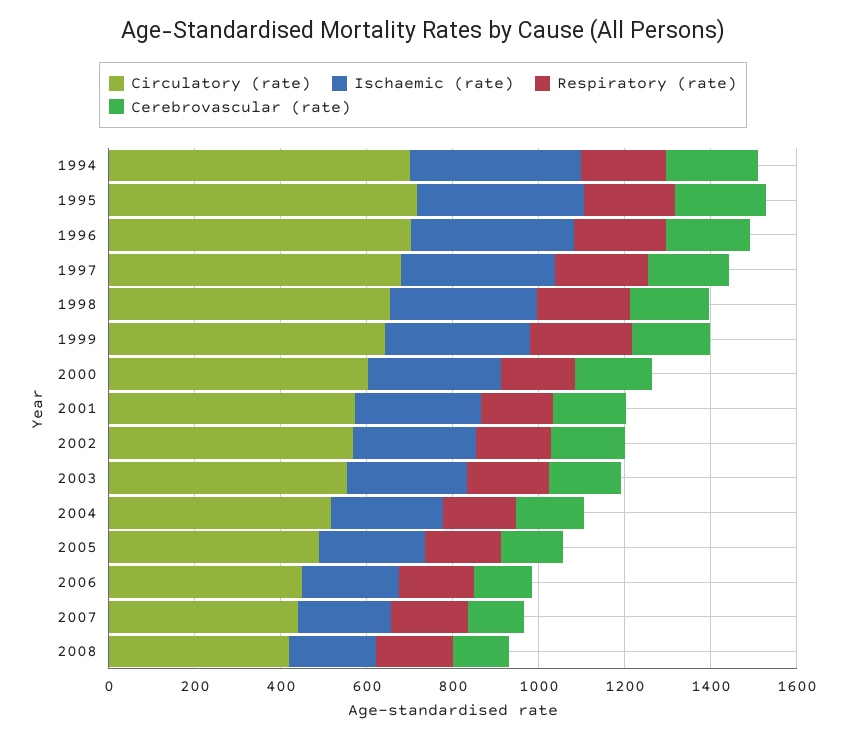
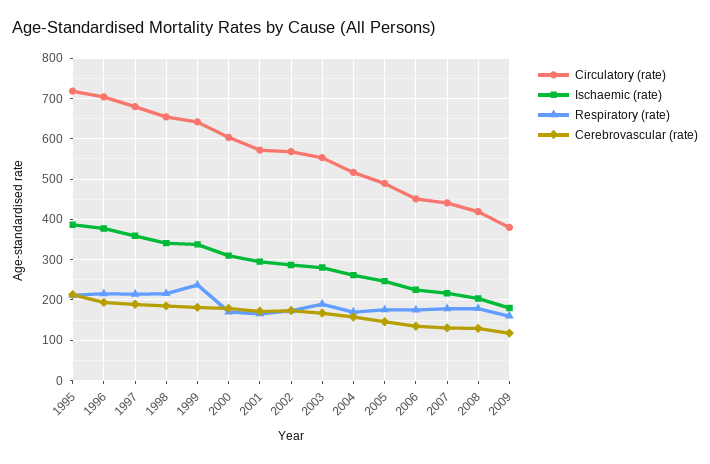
Circulatory (rate), 1994: 700 -> none
Ischaemic (rate), 1994: 400 -> none
Respiratory (rate), 1994: 200 -> none
Cerebrovascular (rate), 1994: 200 -> none
Circulatory (rate), 2009: none -> 380
Ischaemic (rate), 2009: none -> 180
Respiratory (rate), 2009: none -> 160
Cerebrovascular (rate), 2009: none -> 120

